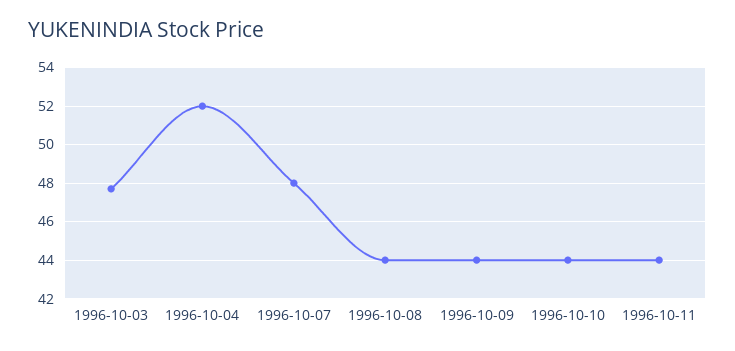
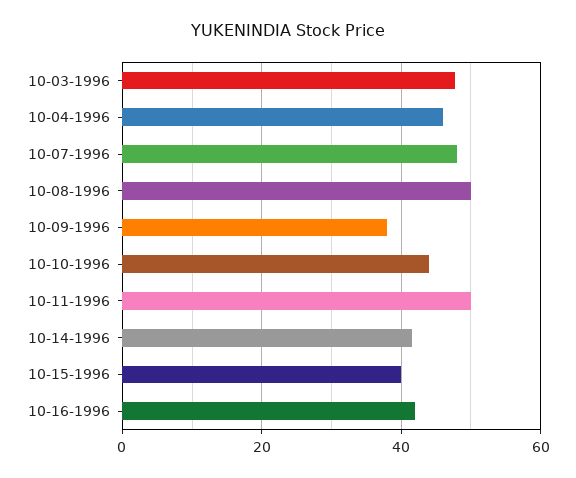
1996-10-04: 52 -> 46
1996-10-08: 44 -> 50
1996-10-09: 44 -> 38
1996-10-11: 44 -> 50
10-14-1996: none -> 42
10-15-1996: none -> 40
10-16-1996: none -> 42

